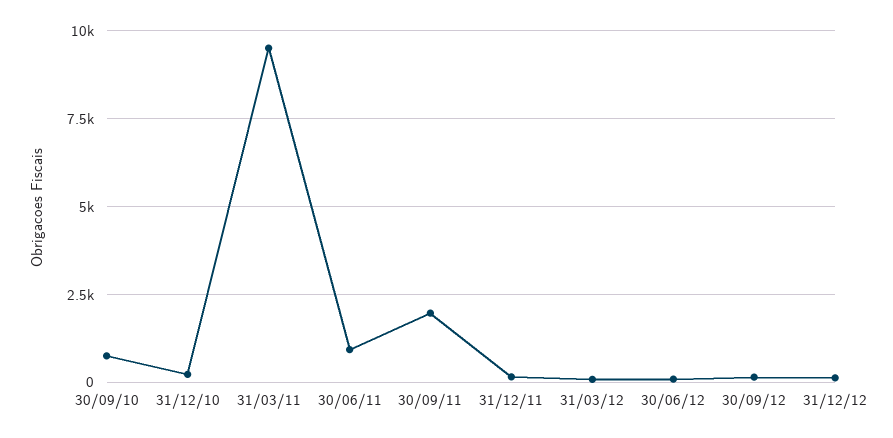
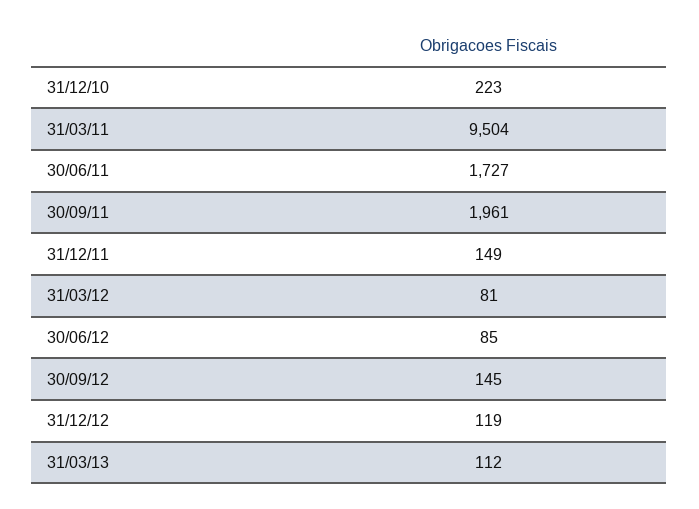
30/09/10: 750 -> none
30/06/11: 1000 -> 1727
31/03/13: none -> 112

